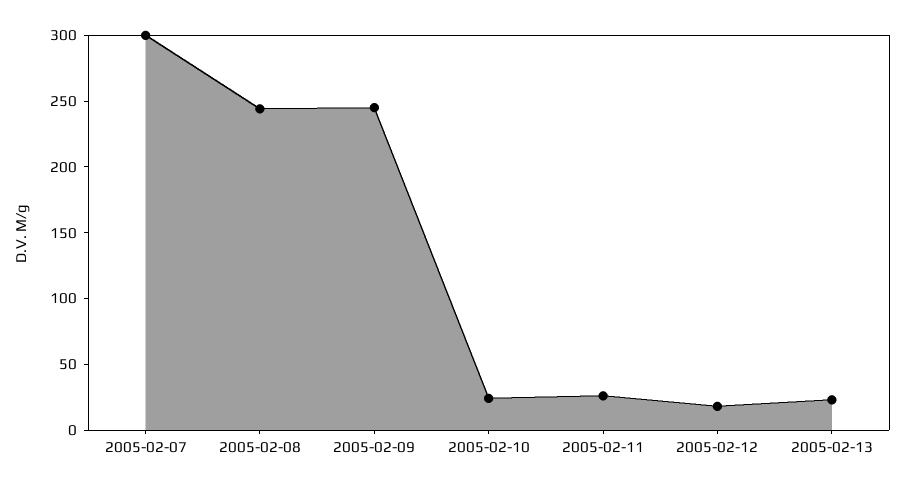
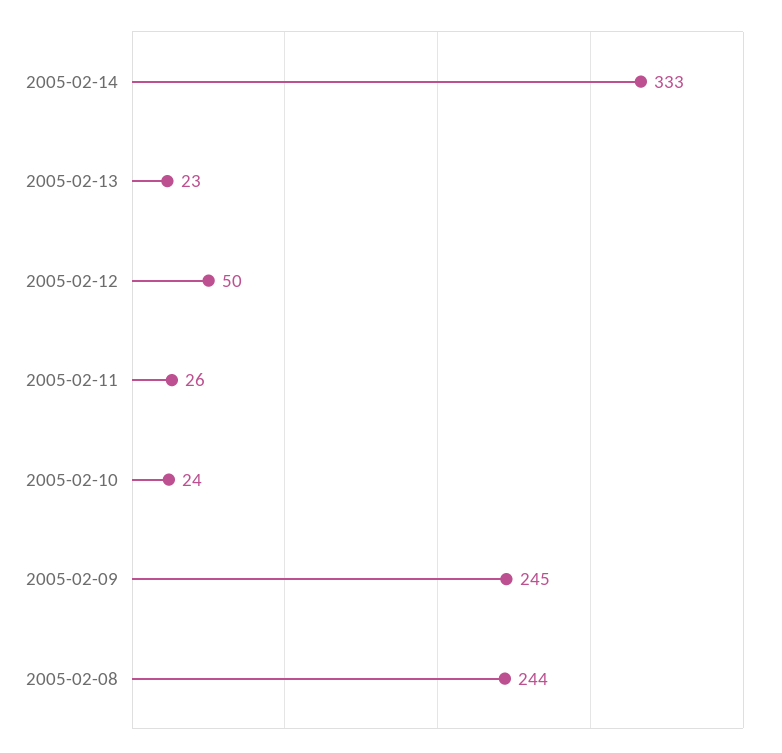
2005-02-07: 300 -> none
2005-02-12: 20 -> 50
2005-02-14: none -> 333

